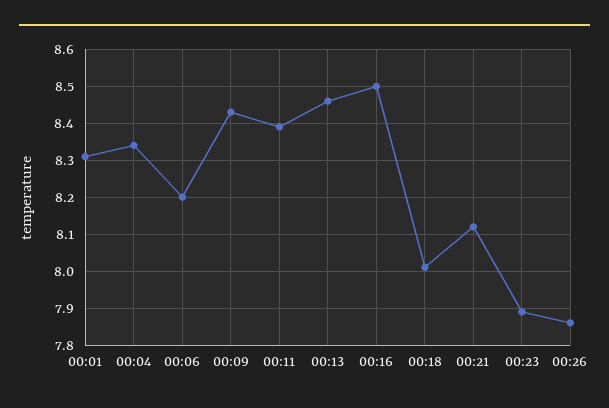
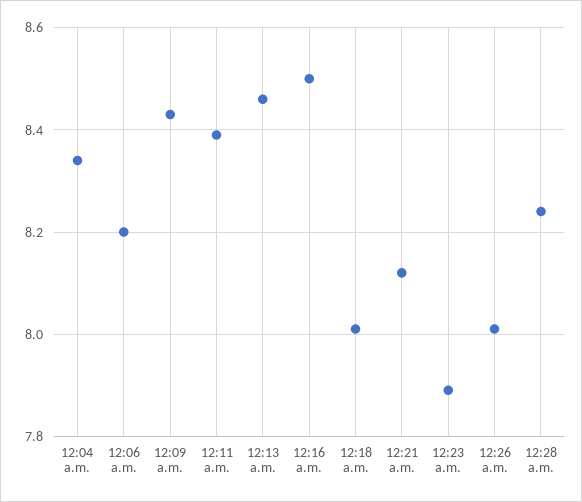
00:01: 8.3 -> none
00:26: 7.85 -> 8
12:28 a.m.: none -> 8.25

